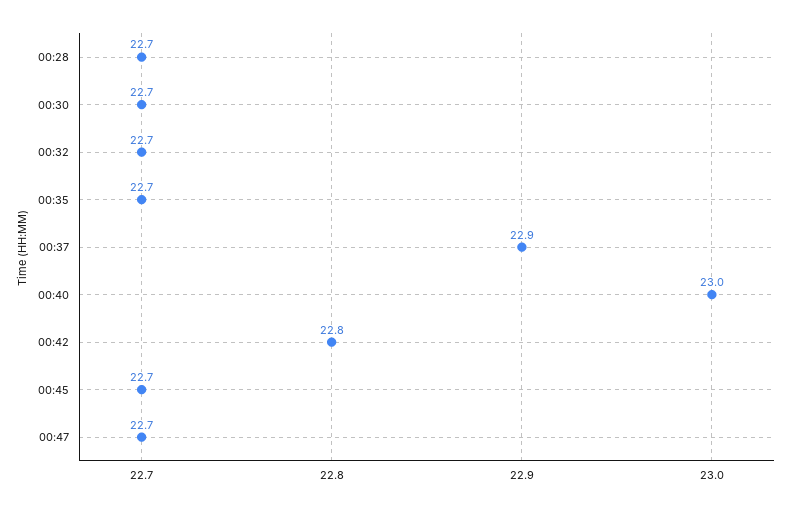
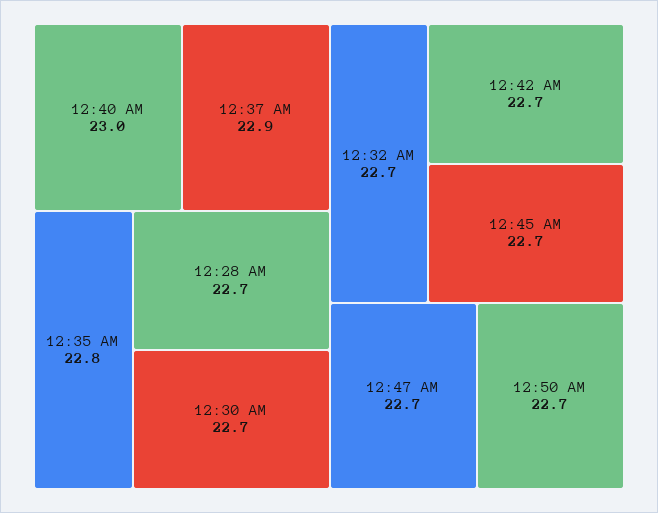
00:35: 22.7 -> 22.8
00:42: 22.8 -> 22.7
12:50 AM: none -> 22.7

